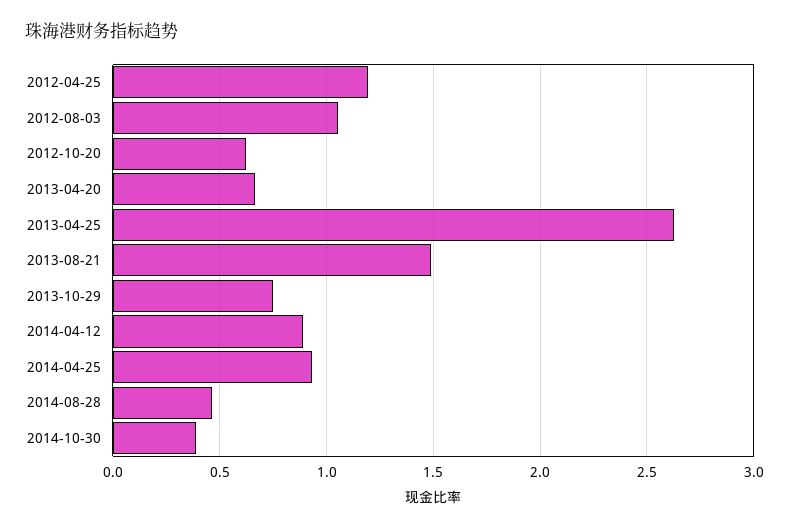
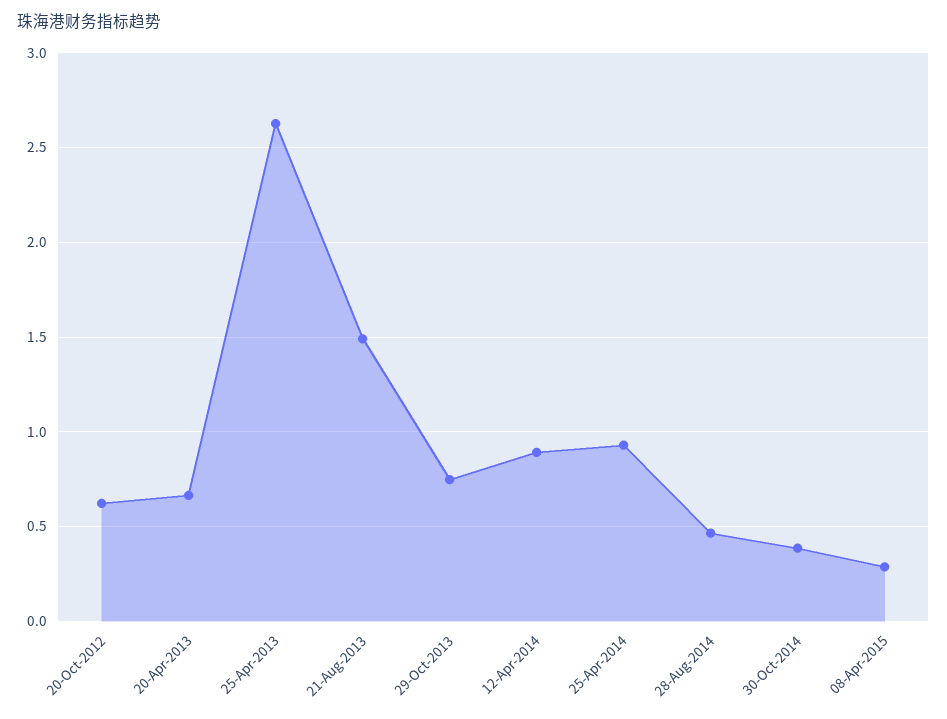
2012-04-25: 1.2 -> none
2012-08-03: 1.05 -> none
08-Apr-2015: none -> 0.3

